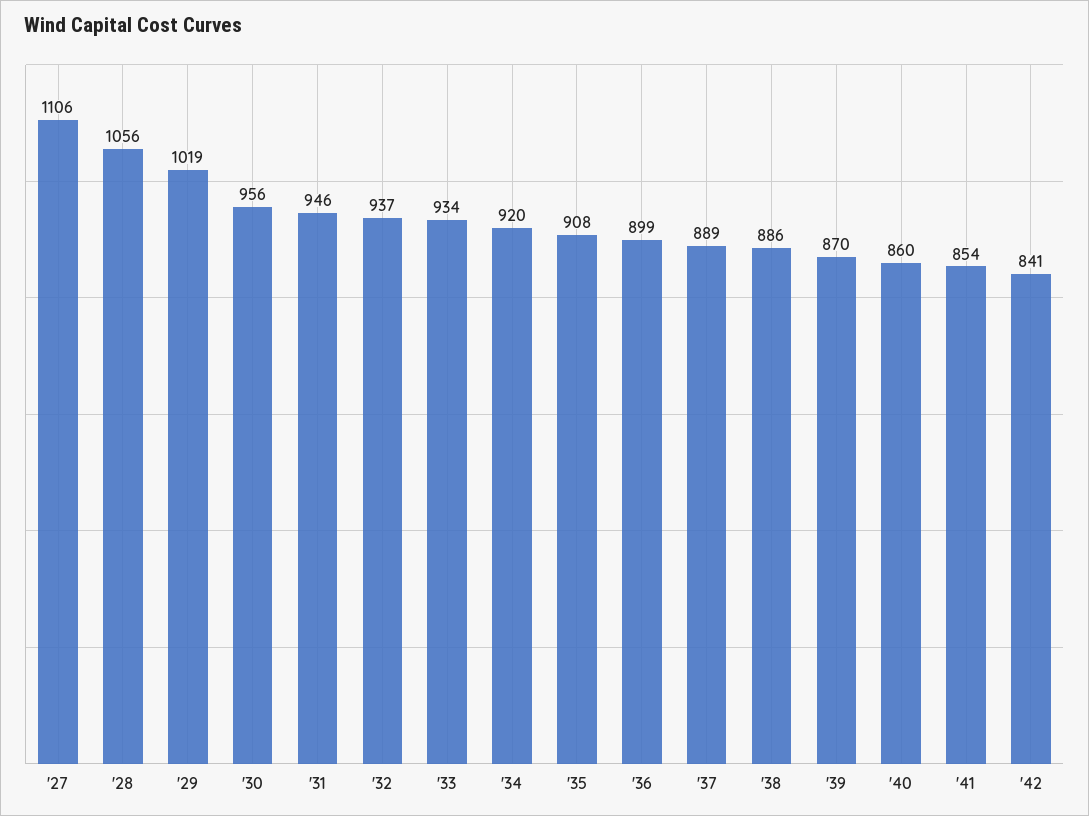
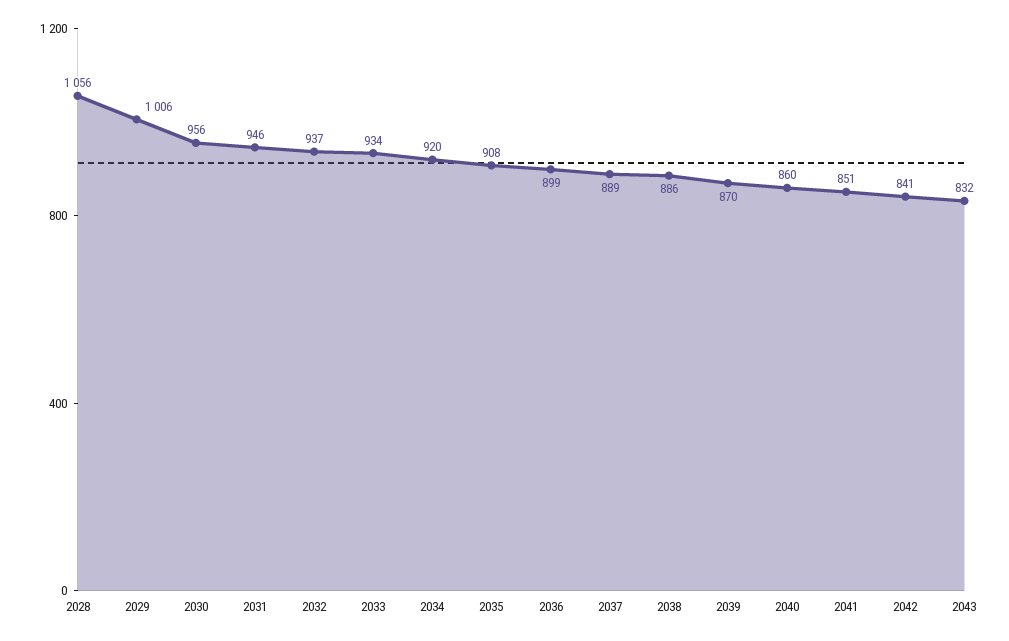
'27: 1106 -> none
'29: 1019 -> 1006
'41: 854 -> 851
2043: none -> 832

